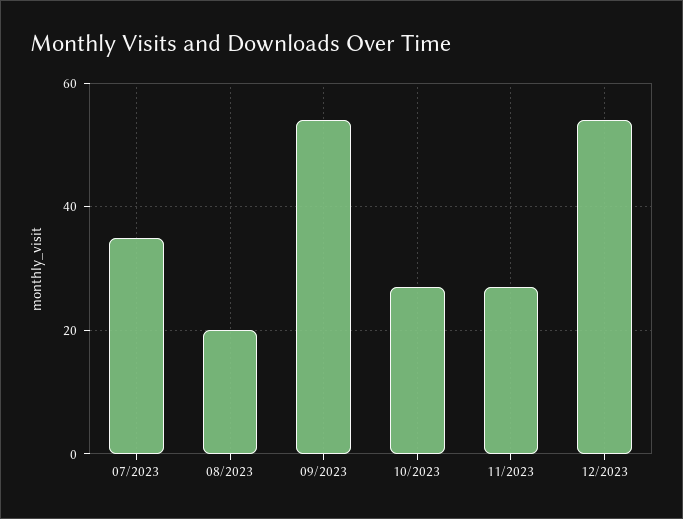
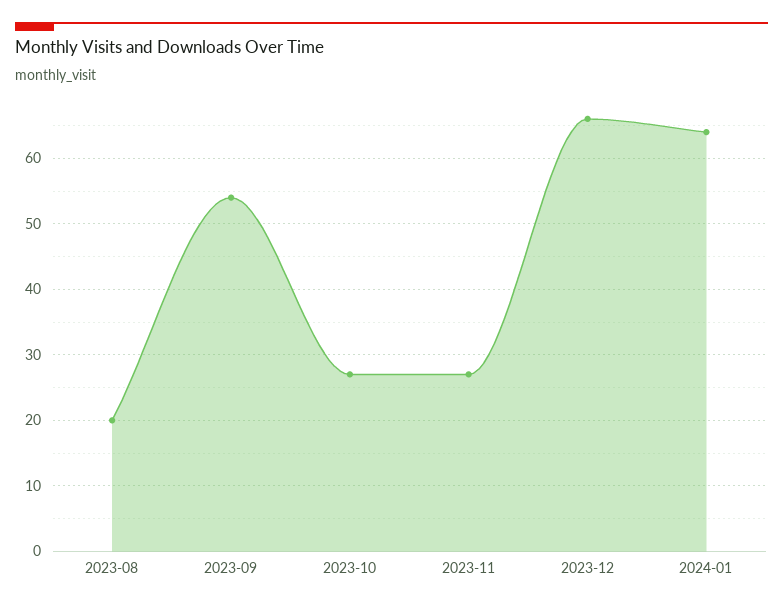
07/2023: 35 -> none
12/2023: 55 -> 66
2024-01: none -> 64

